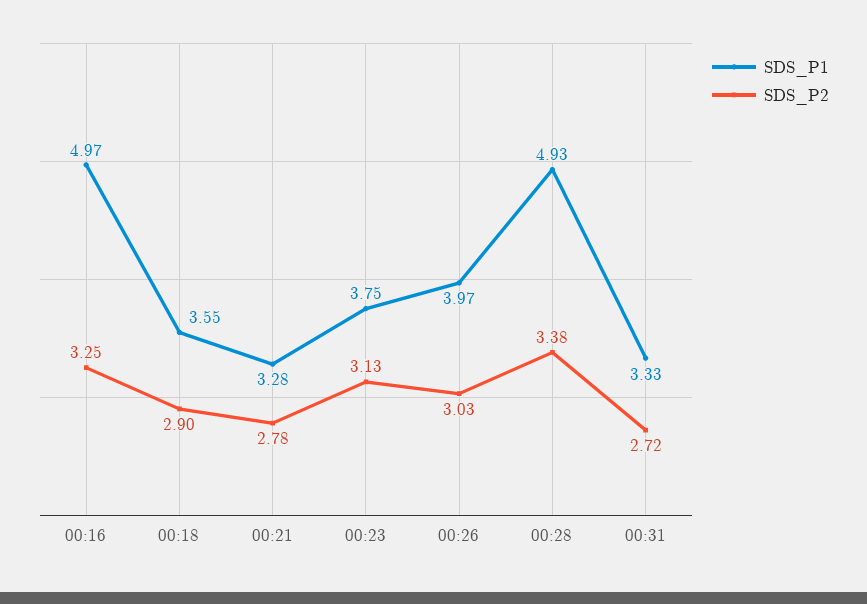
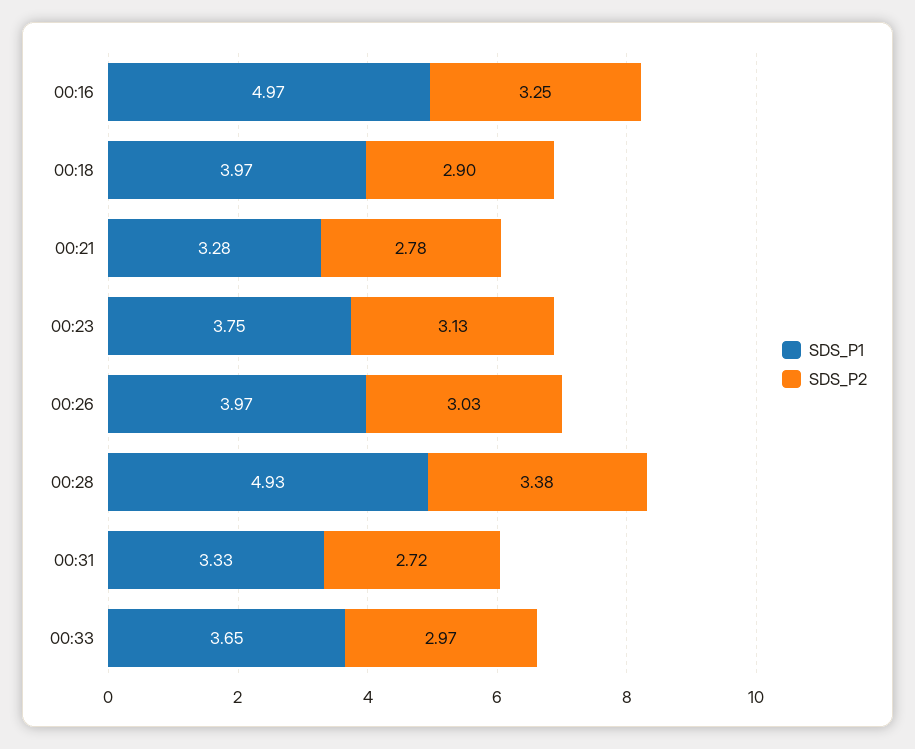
SDS_P1, 00:18: 3.55 -> 3.97
SDS_P1, 00:33: none -> 3.65
SDS_P2, 00:33: none -> 2.97

